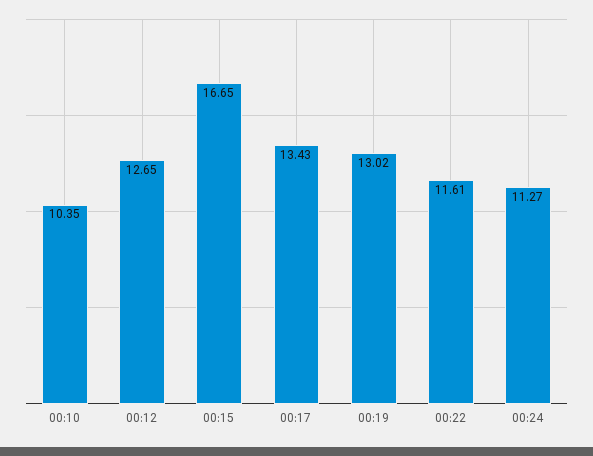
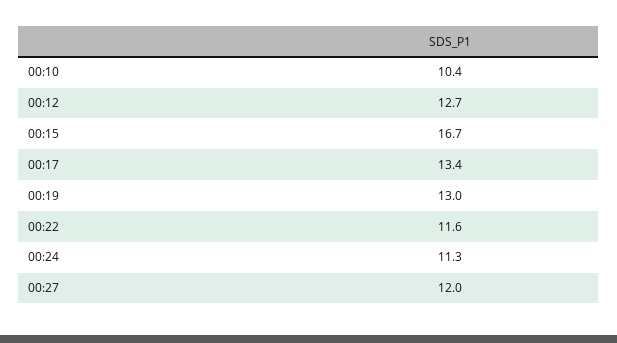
00:27: none -> 12

